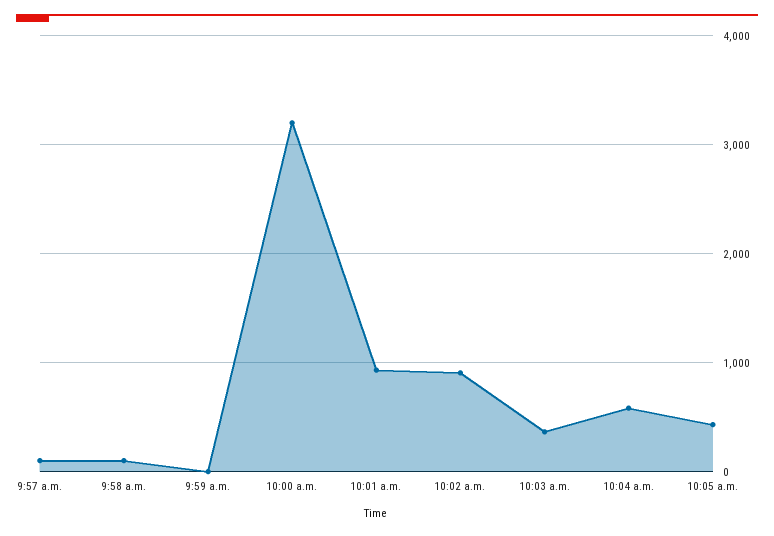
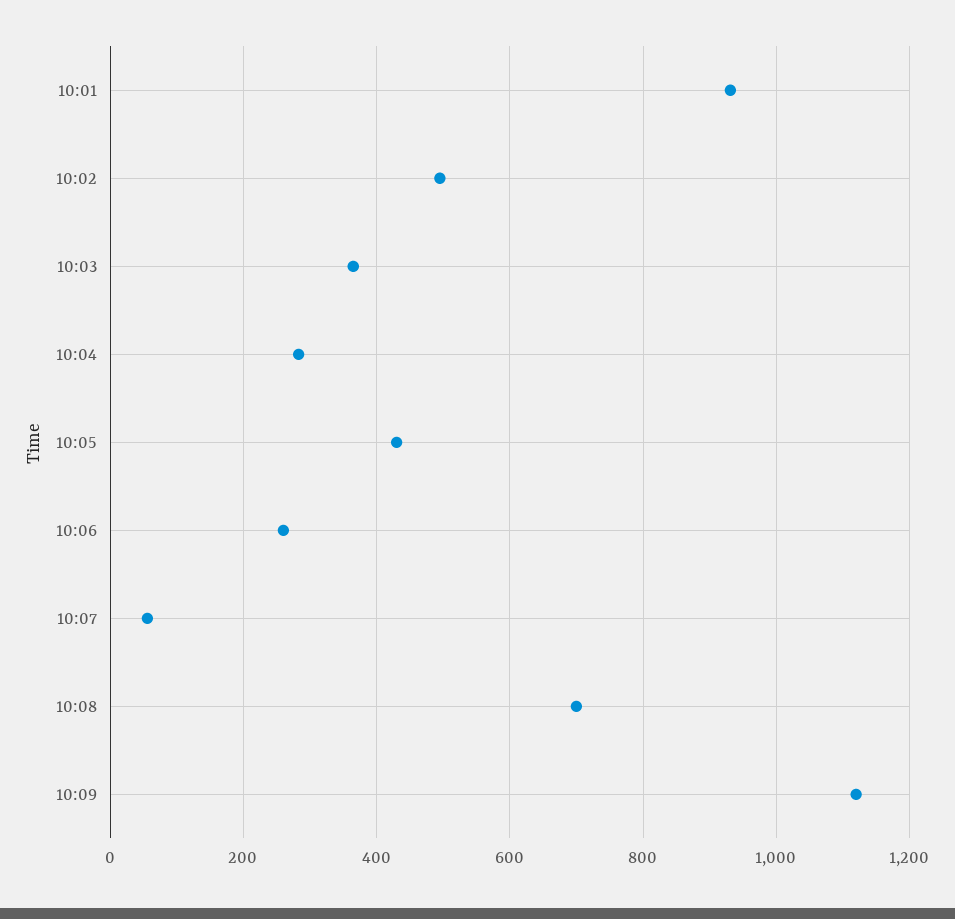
9:57 a.m.: 100 -> none
9:58 a.m.: 100 -> none
9:59 a.m.: 0 -> none
10:00 a.m.: 3200 -> none
10:02 a.m.: 900 -> 500
10:04 a.m.: 600 -> 280
10:06: none -> 260
10:07: none -> 60
10:08: none -> 700
10:09: none -> 1120

